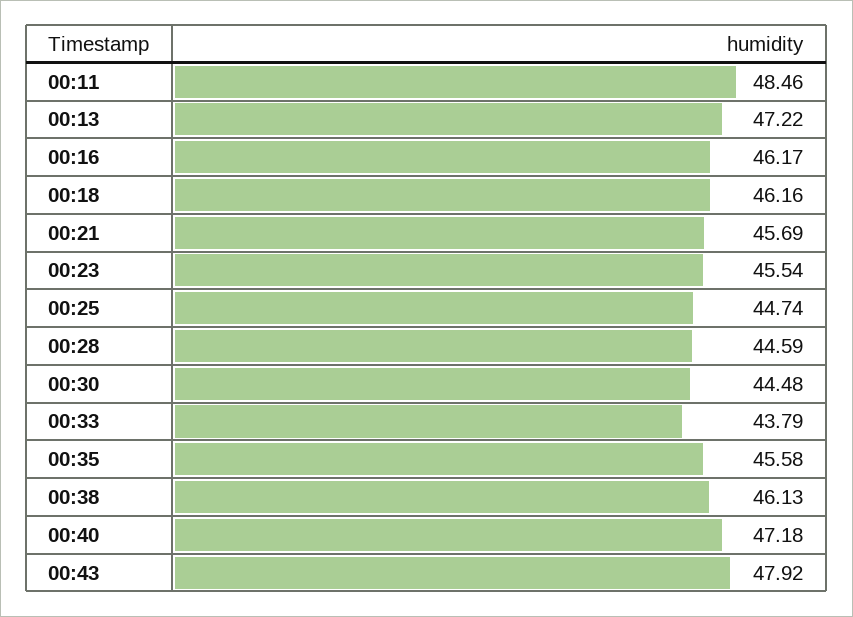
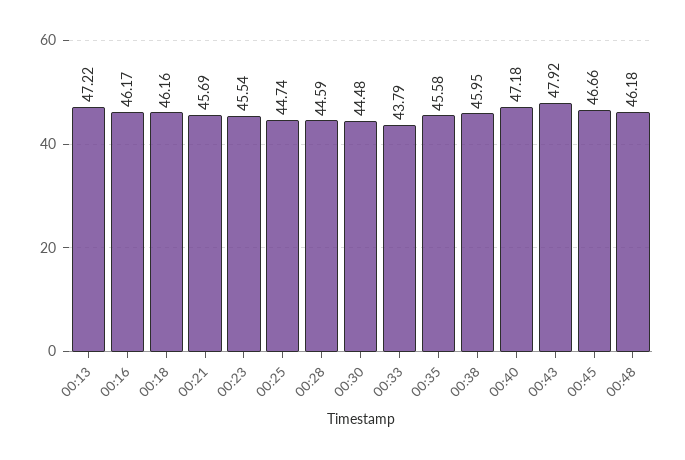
00:11: 48.46 -> none
00:38: 46.13 -> 45.95
00:45: none -> 46.66
00:48: none -> 46.18

